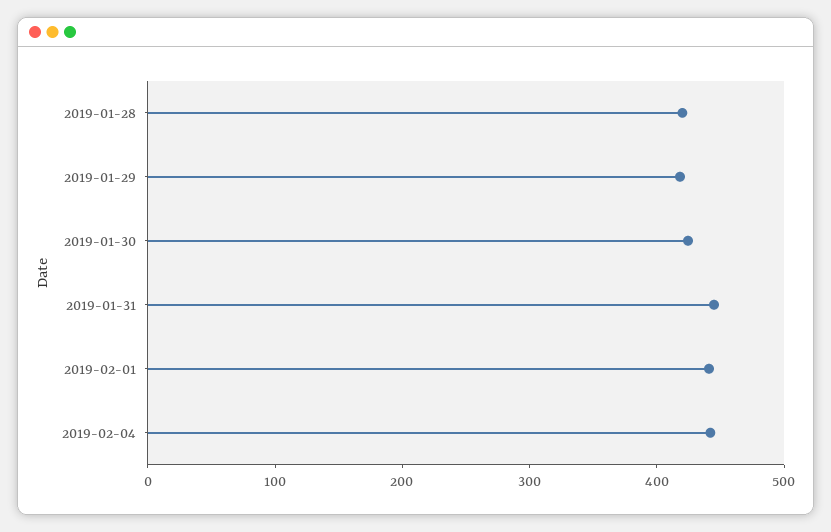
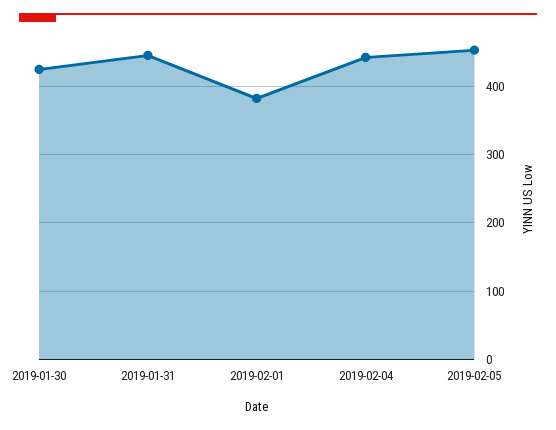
2019-01-28: 420 -> none
2019-01-29: 420 -> none
2019-02-01: 440 -> 380
2019-02-05: none -> 450

